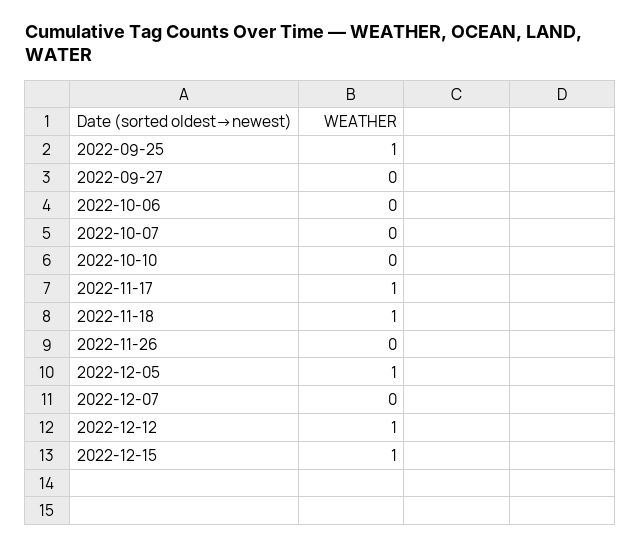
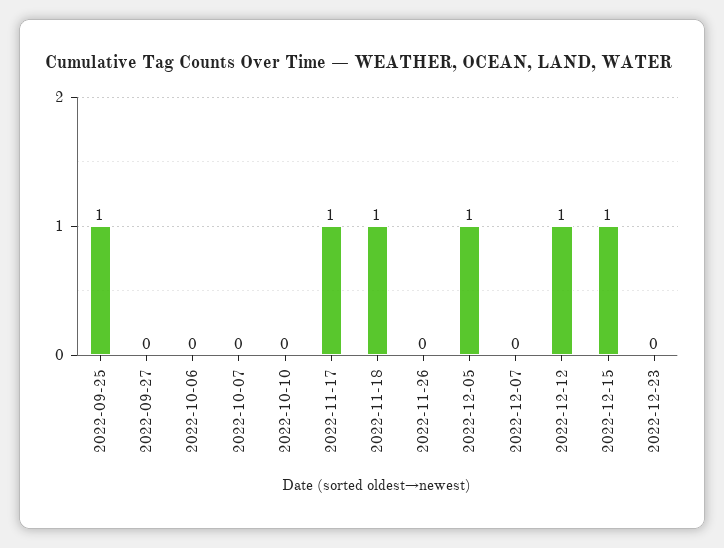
2022-12-23: none -> 0

